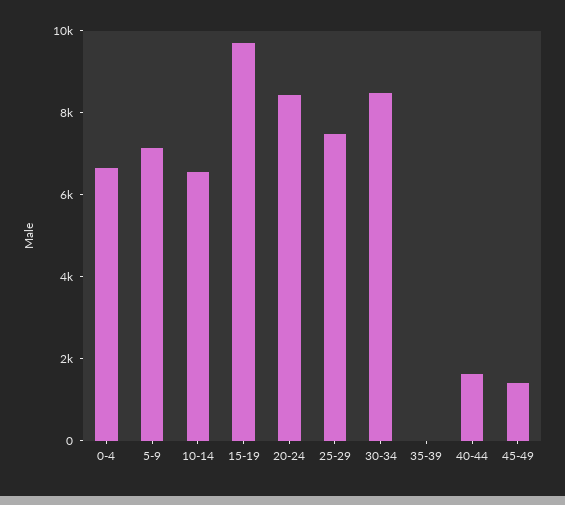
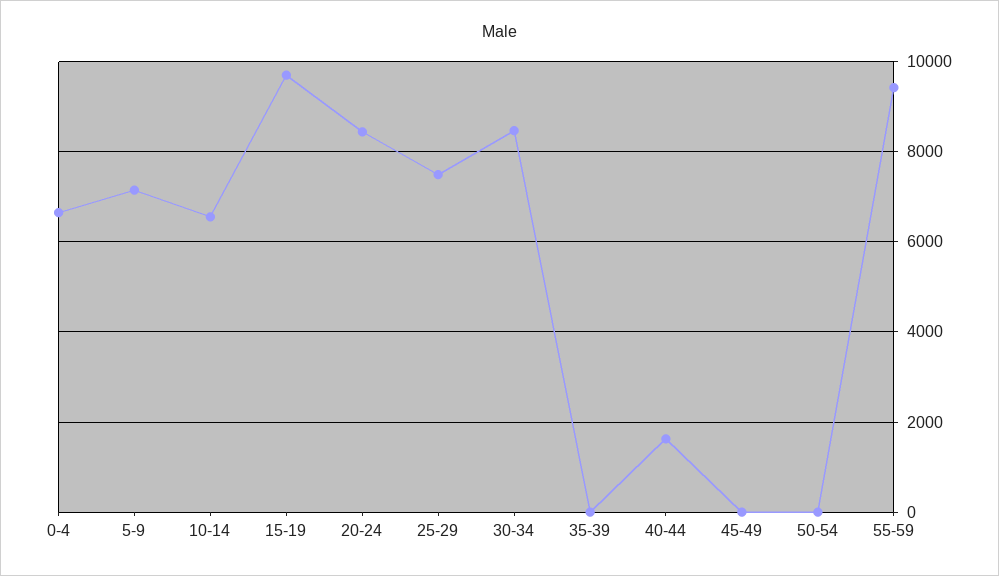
45-49: 1500 -> 0
50-54: none -> 0
55-59: none -> 9400

